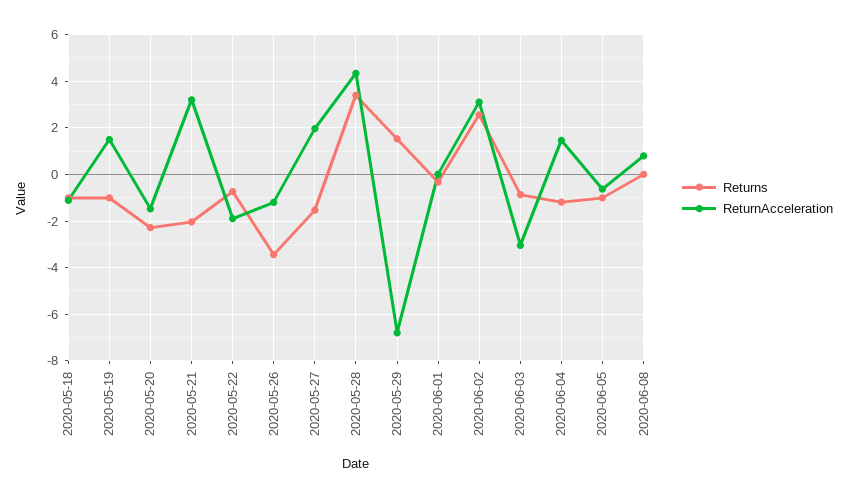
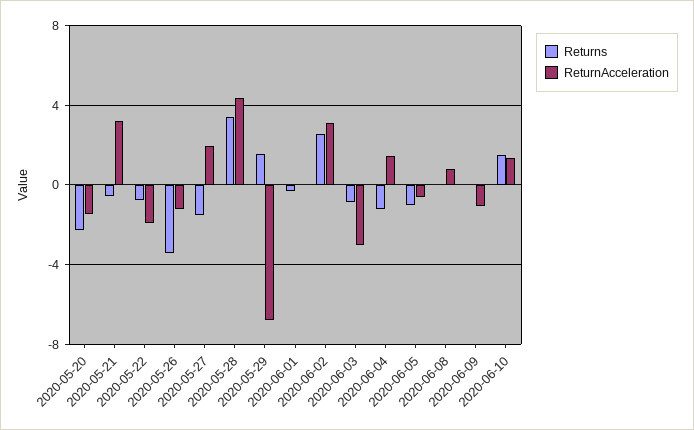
Returns, 2020-05-18: -1 -> none
ReturnAcceleration, 2020-05-18: -1 -> none
Returns, 2020-05-19: -1 -> none
ReturnAcceleration, 2020-05-19: 1.5 -> none
Returns, 2020-05-21: -2 -> -0.5
Returns, 2020-06-09: none -> 0
ReturnAcceleration, 2020-06-09: none -> -1
Returns, 2020-06-10: none -> 1.5
ReturnAcceleration, 2020-06-10: none -> 1.5

